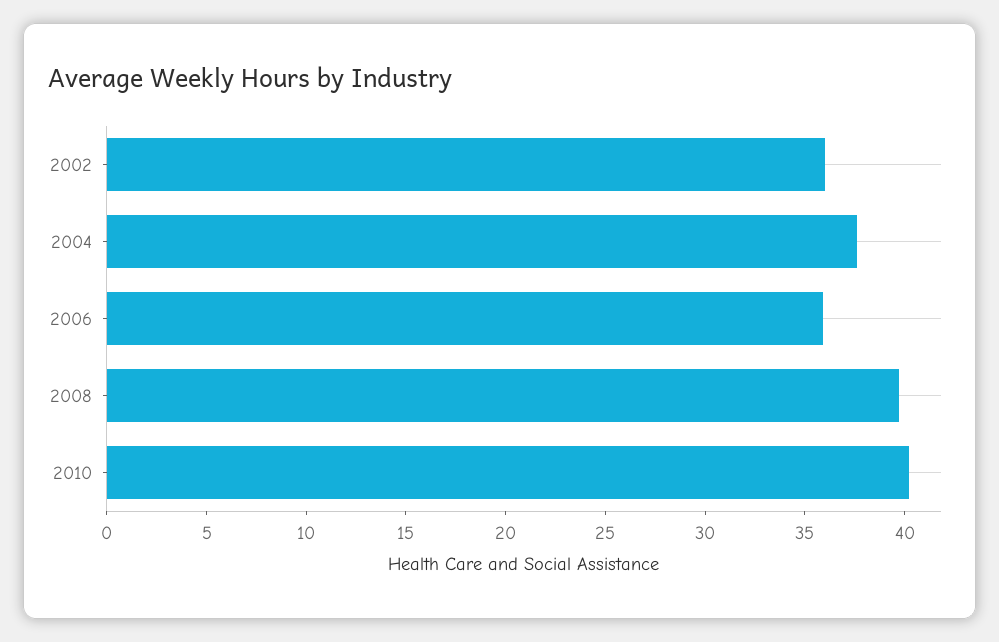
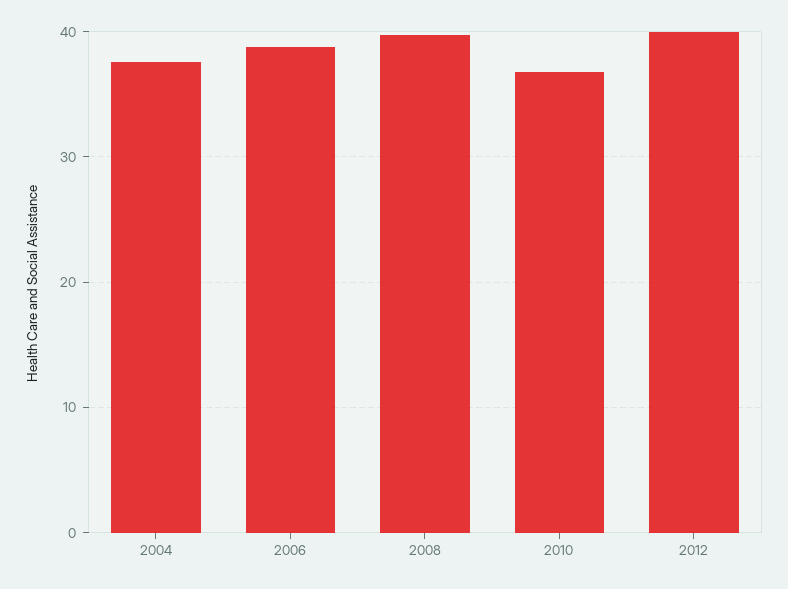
2002: 36 -> none
2006: 36 -> 39
2010: 40 -> 37
2012: none -> 40

